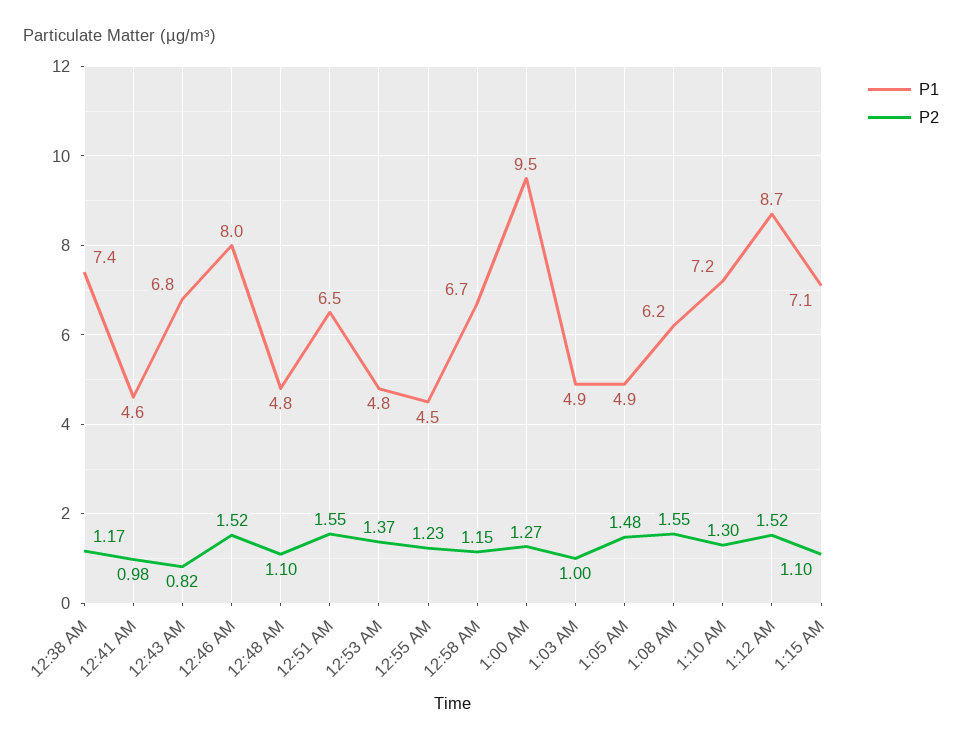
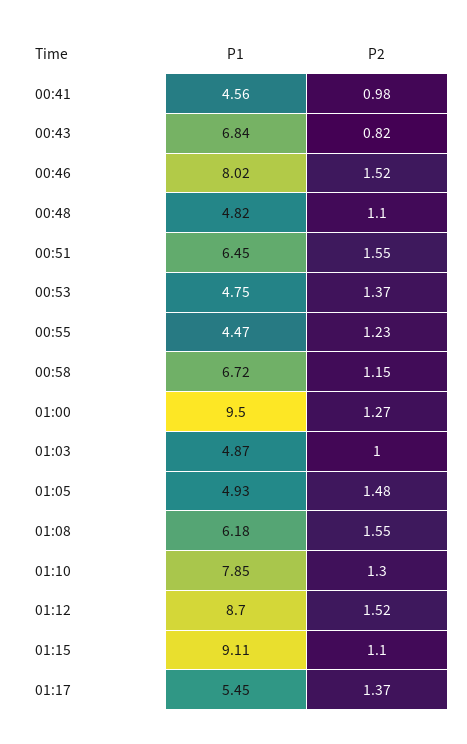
P1, 12:38 AM: 7.4 -> none
P2, 12:38 AM: 1.17 -> none
P1, 1:10 AM: 7.2 -> 7.85
P1, 1:15 AM: 7.1 -> 9.11
P1, 01:17: none -> 5.45
P2, 01:17: none -> 1.37

